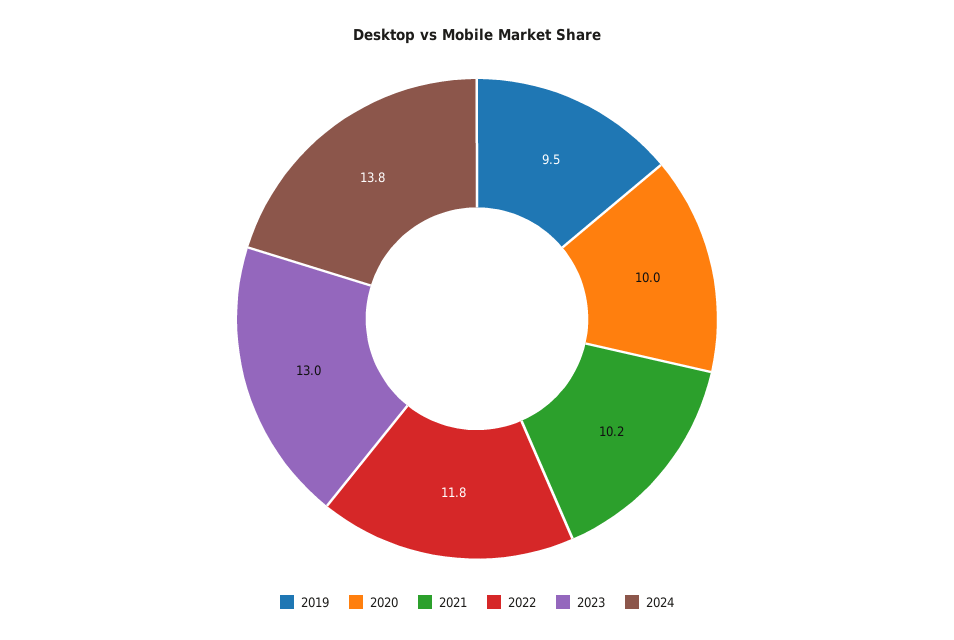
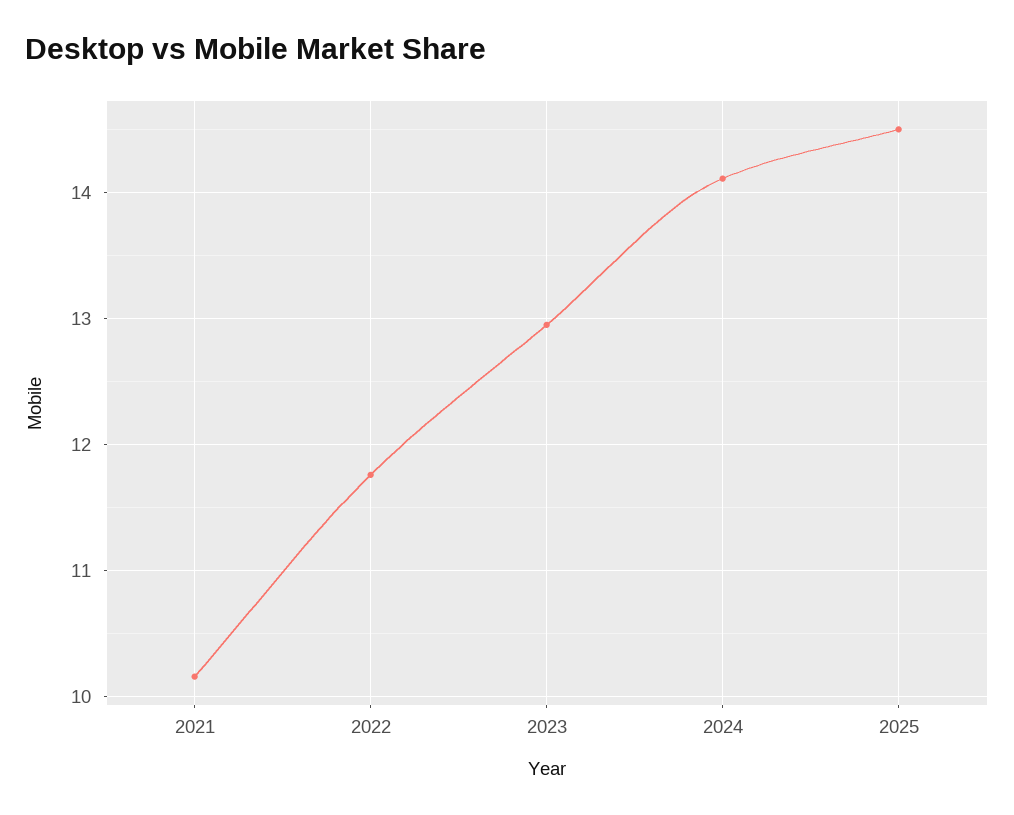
2019: 9.5 -> none
2020: 10 -> none
2024: 13.8 -> 14.1
2025: none -> 14.5

